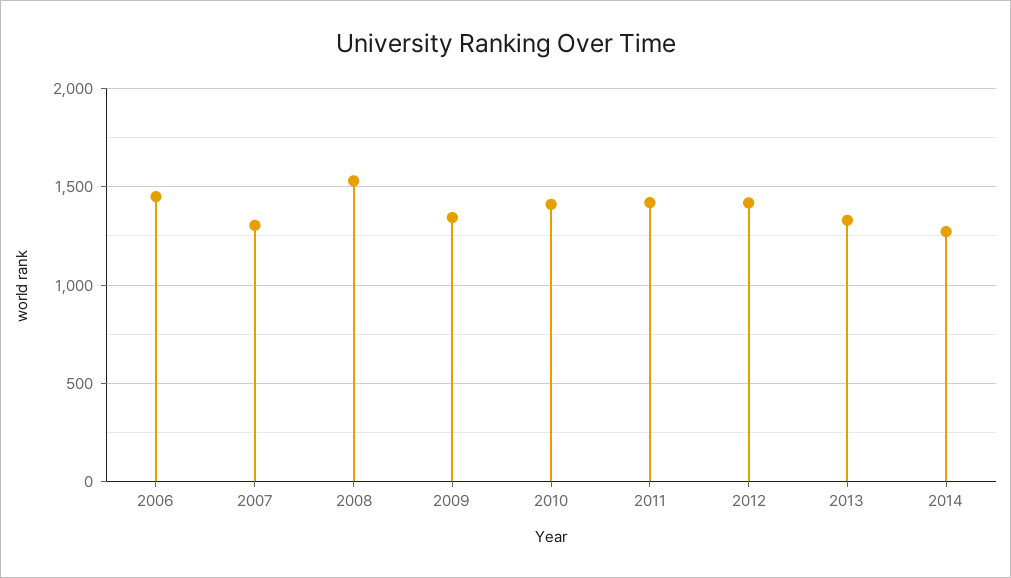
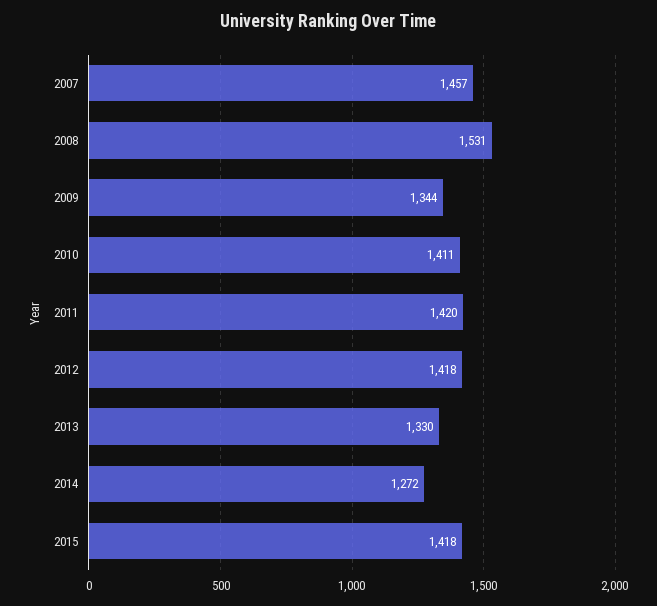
2006: 1450 -> none
2007: 1300 -> 1457
2015: none -> 1418

